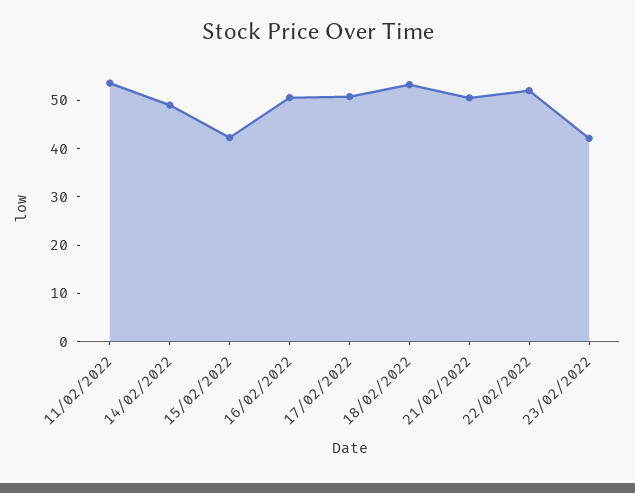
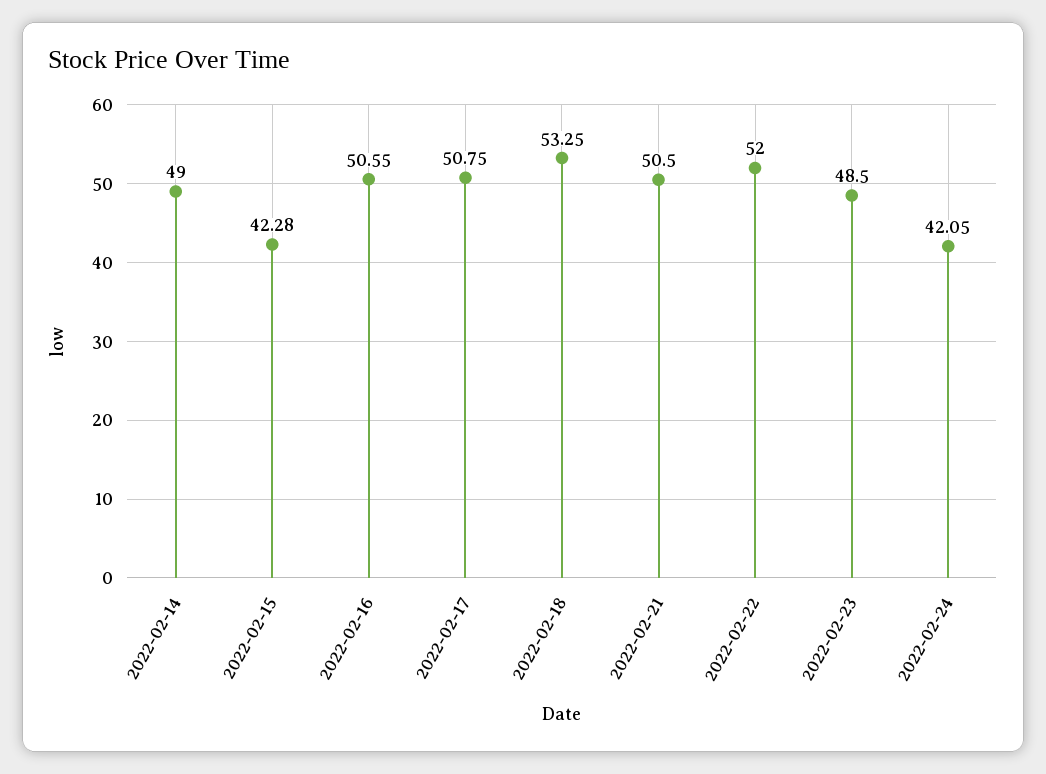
11/02/2022: 54 -> none
23/02/2022: 42 -> 48.5
2022-02-24: none -> 42.05

